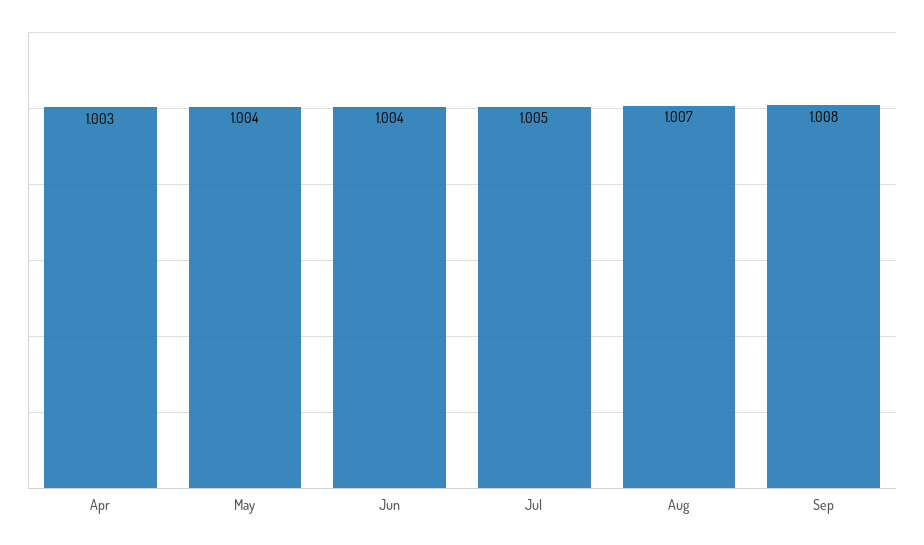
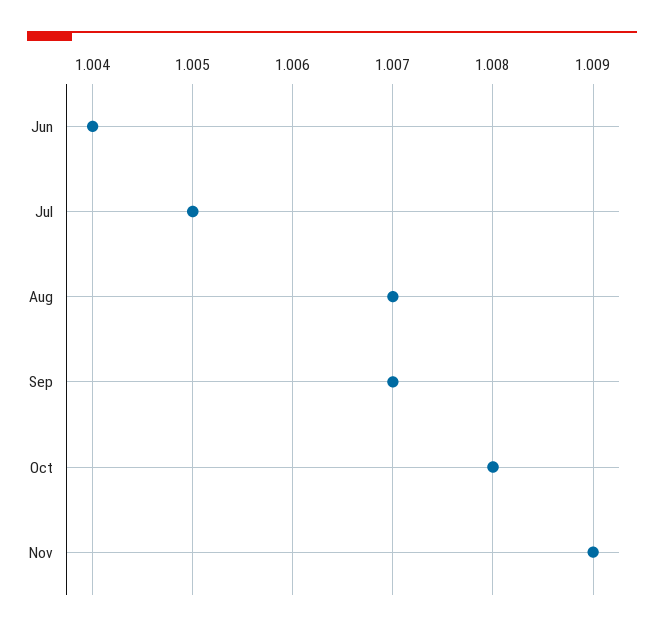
Apr: 1.003 -> none
May: 1.004 -> none
Sep: 1.008 -> 1.007
Oct: none -> 1.008
Nov: none -> 1.009

